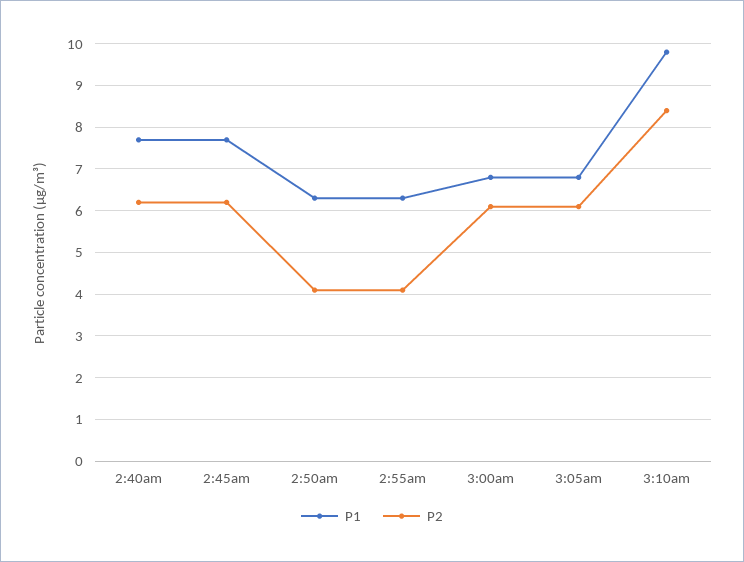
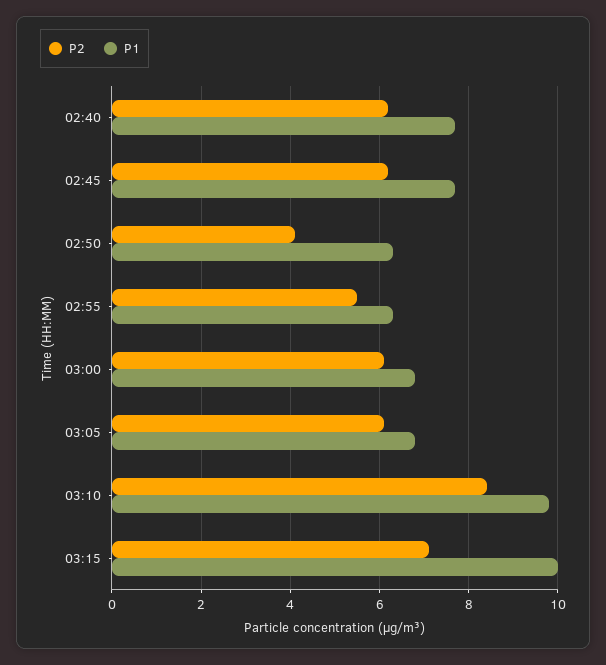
P2, 2:55am: 4 -> 5.5
P2, 03:15: none -> 7
P1, 03:15: none -> 10

